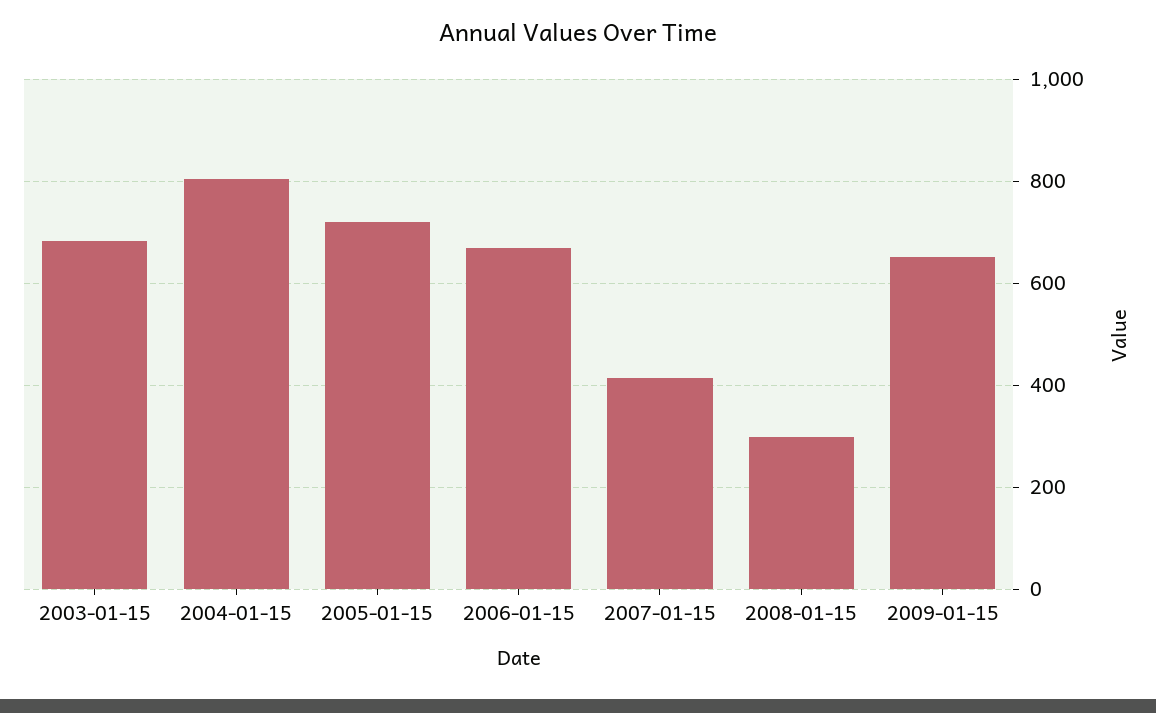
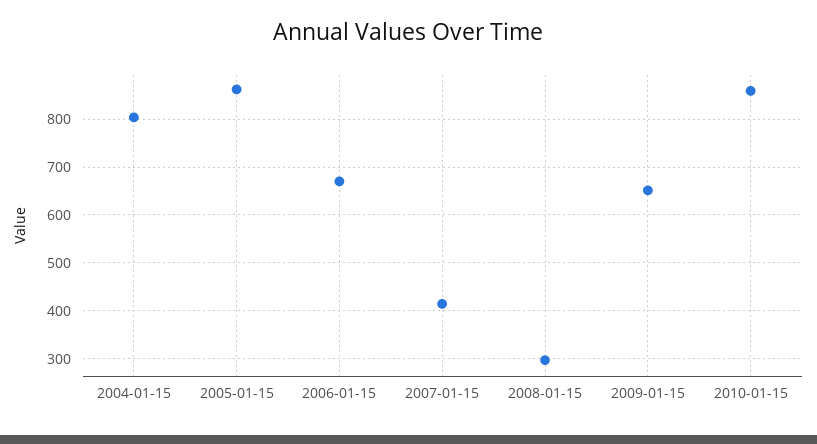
2003-01-15: 680 -> none
2005-01-15: 720 -> 860
2010-01-15: none -> 860

